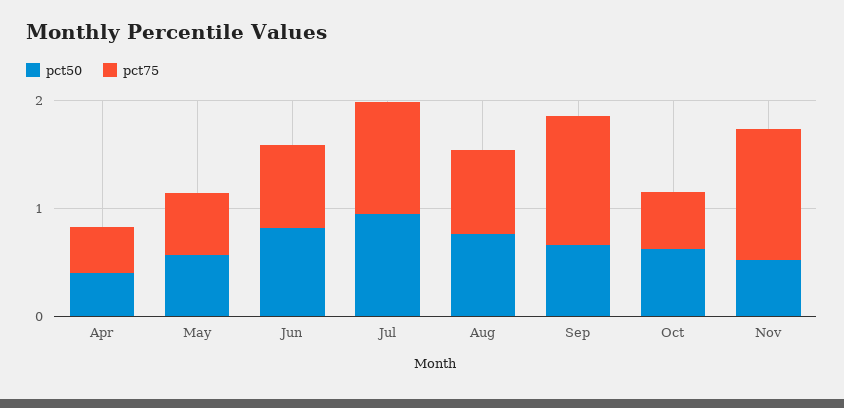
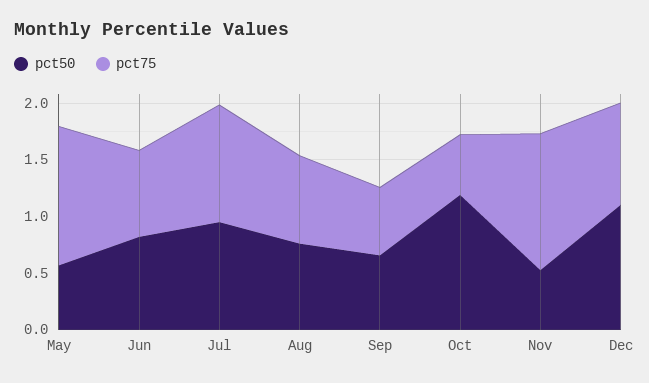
pct50, Apr: 0.4 -> none
pct75, Apr: 0.4 -> none
pct75, May: 0.6 -> 1.2
pct75, Sep: 1.2 -> 0.6
pct50, Oct: 0.6 -> 1.2
pct50, Dec: none -> 1.1
pct75, Dec: none -> 0.9

